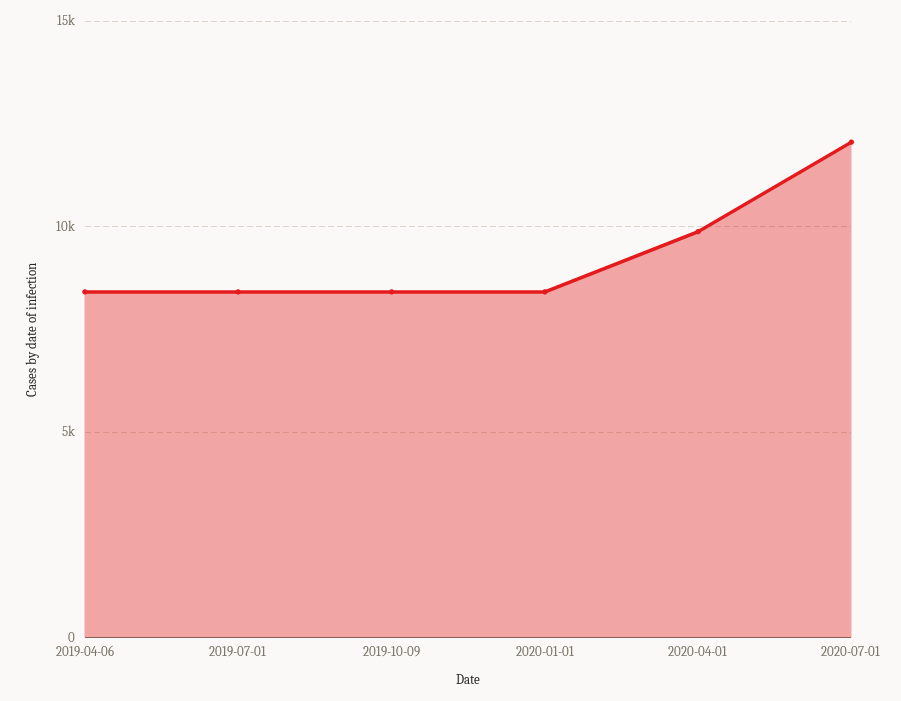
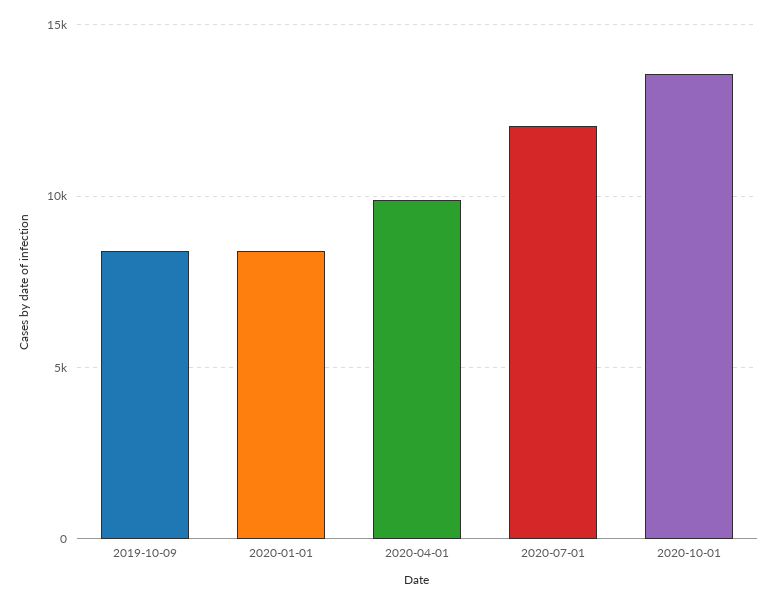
2019-04-06: 8500 -> none
2019-07-01: 8500 -> none
2020-10-01: none -> 13500

